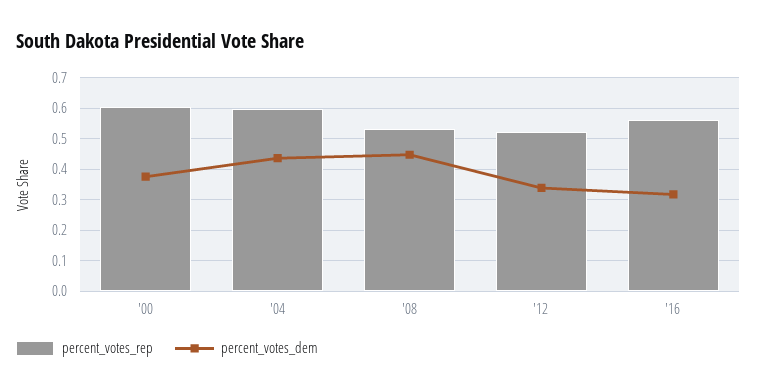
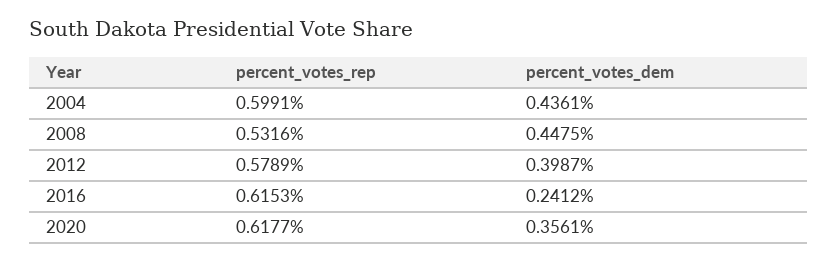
percent_votes_rep, '00: 0.6 -> none
percent_votes_dem, '00: 0.38 -> none
percent_votes_rep, '12: 0.52 -> 0.5789
percent_votes_dem, '12: 0.34 -> 0.3987
percent_votes_rep, '16: 0.56 -> 0.6153
percent_votes_dem, '16: 0.32 -> 0.2412
percent_votes_rep, 2020: none -> 0.6177
percent_votes_dem, 2020: none -> 0.3561

